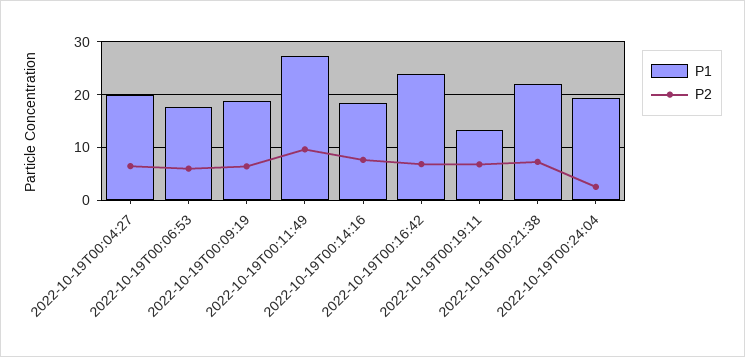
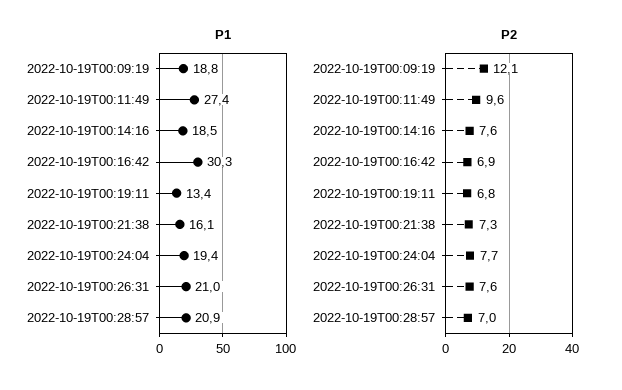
P1, 2022-10-19T00:04:27: 20 -> none
P2, 2022-10-19T00:04:27: 6 -> none
P1, 2022-10-19T00:06:53: 18 -> none
P2, 2022-10-19T00:06:53: 6 -> none
P2, 2022-10-19T00:09:19: 6 -> 12.1
P1, 2022-10-19T00:16:42: 24 -> 30.3
P1, 2022-10-19T00:21:38: 22 -> 16.1
P2, 2022-10-19T00:24:04: 2 -> 7.7
P1, 2022-10-19T00:26:31: none -> 21
P1, 2022-10-19T00:28:57: none -> 20.9
P2, 2022-10-19T00:26:31: none -> 7.6
P2, 2022-10-19T00:28:57: none -> 7

